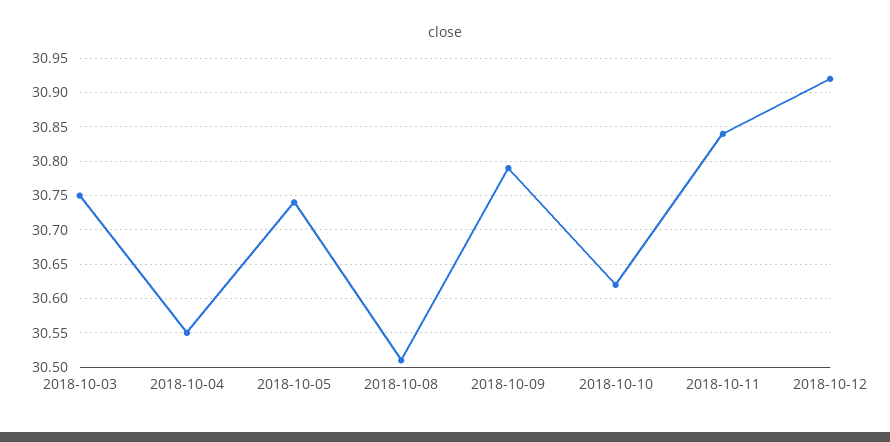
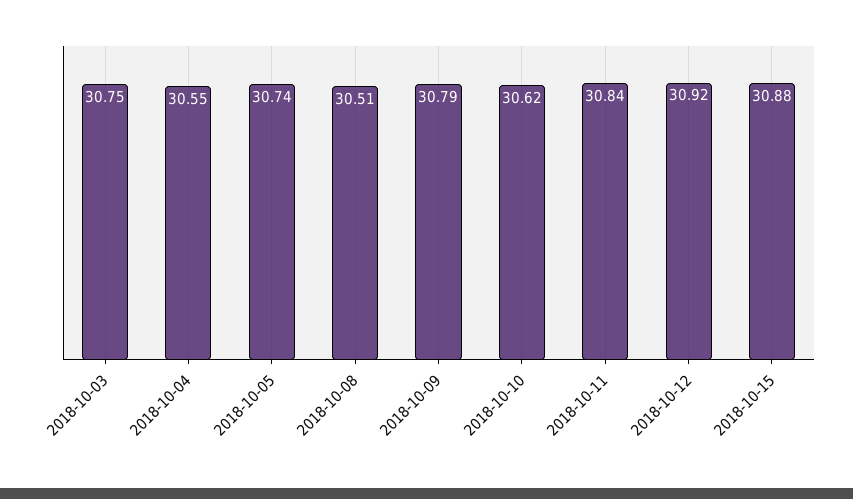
2018-10-15: none -> 30.88

